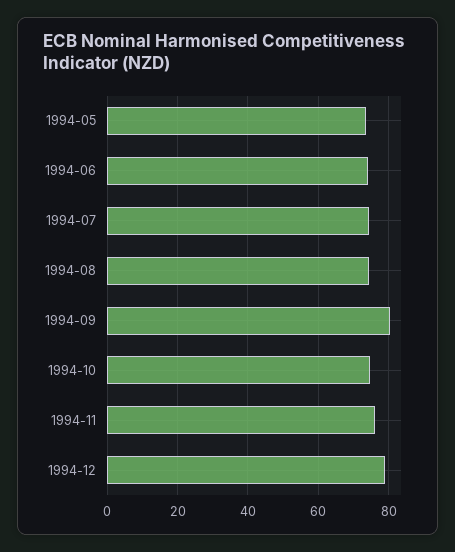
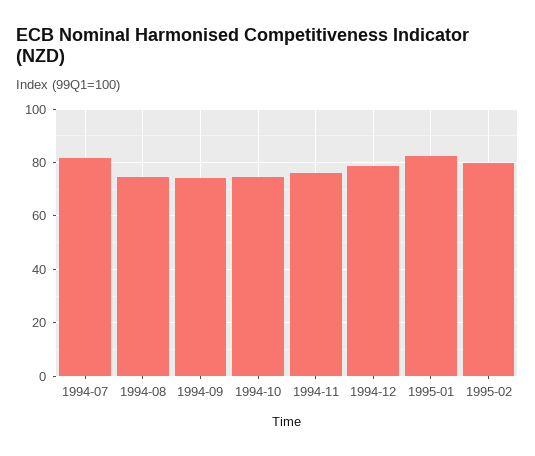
1994-05: 74 -> none
1994-06: 74 -> none
1994-07: 74 -> 82.5
1994-09: 80 -> 75
1995-01: none -> 82.5
1995-02: none -> 80

